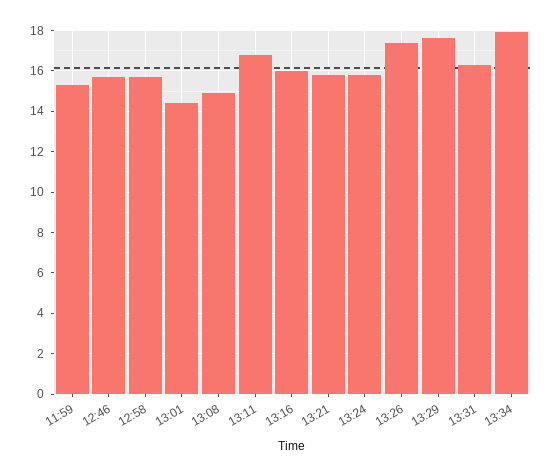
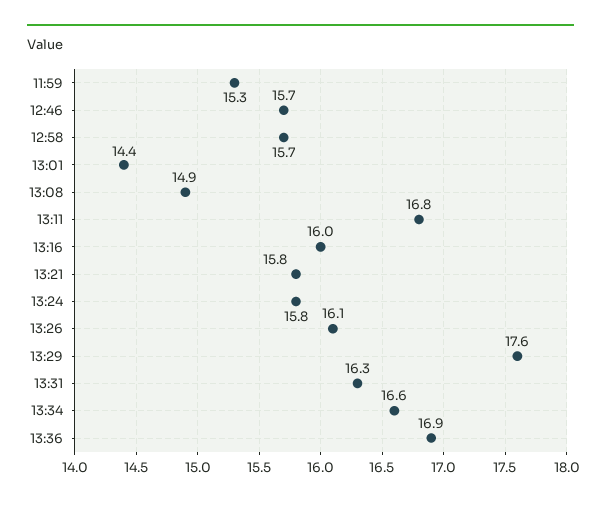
13:26: 17.5 -> 16.1
13:34: 18 -> 16.6
13:36: none -> 16.9

